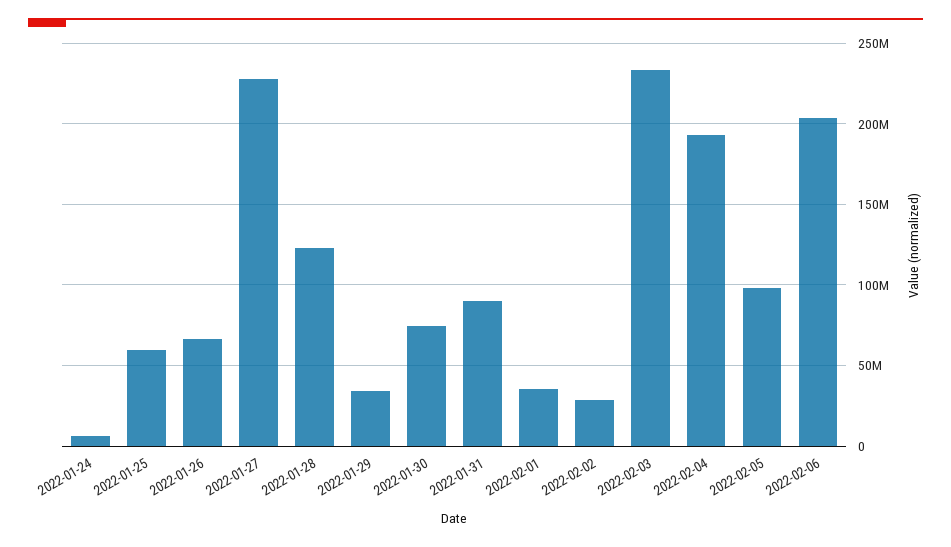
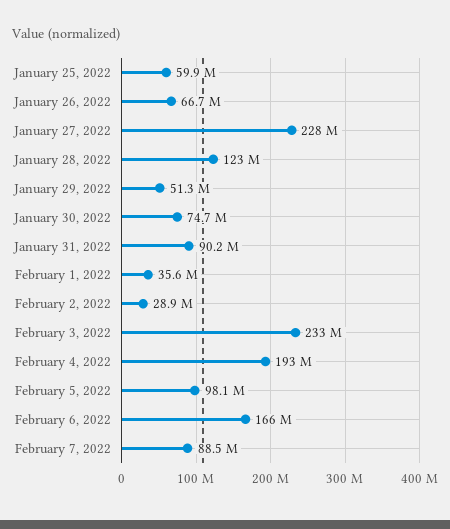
2022-01-24: 5000000 -> none
2022-01-29: 35000000 -> 51300000
2022-02-06: 205000000 -> 166000000
February 7, 2022: none -> 88500000

